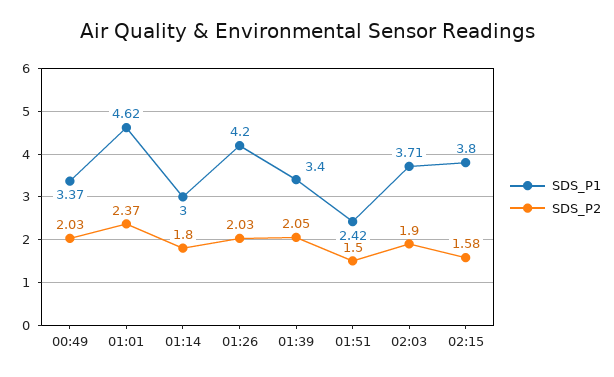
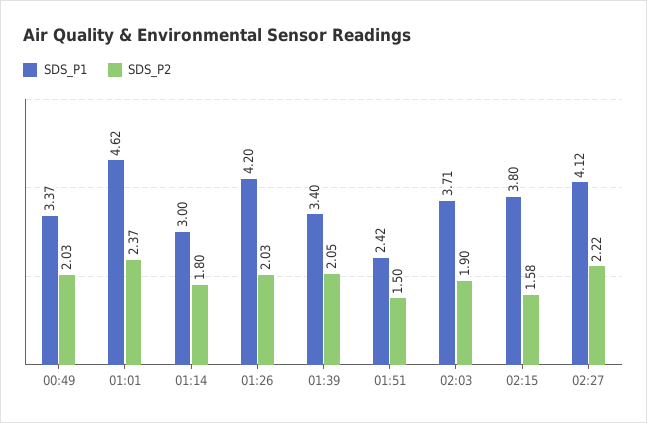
SDS_P1, 02:27: none -> 4.12
SDS_P2, 02:27: none -> 2.22

